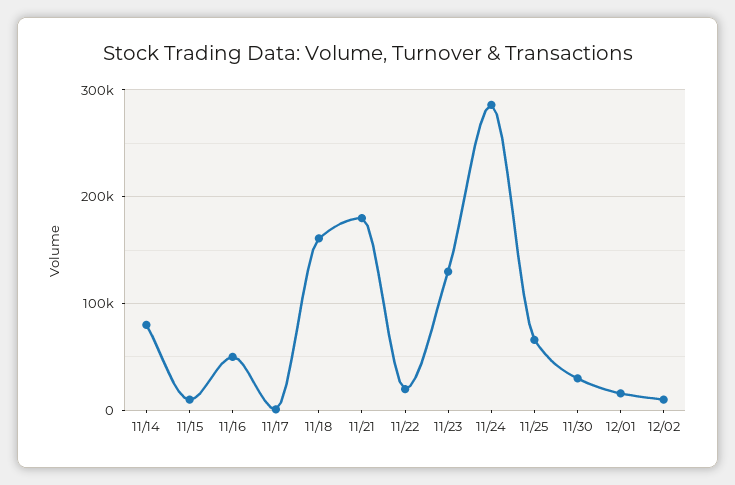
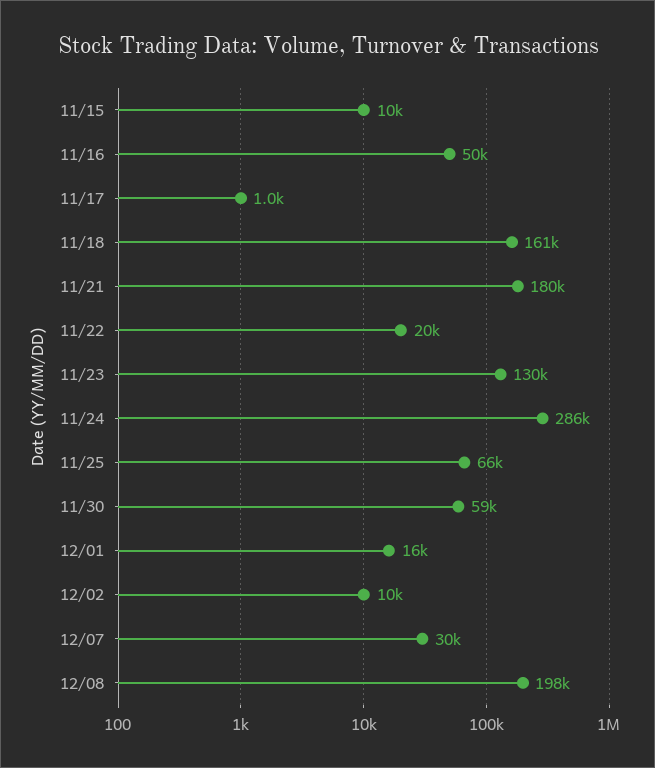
11/14: 80000 -> none
11/30: 30000 -> 59000
12/07: none -> 30000
12/08: none -> 198000

